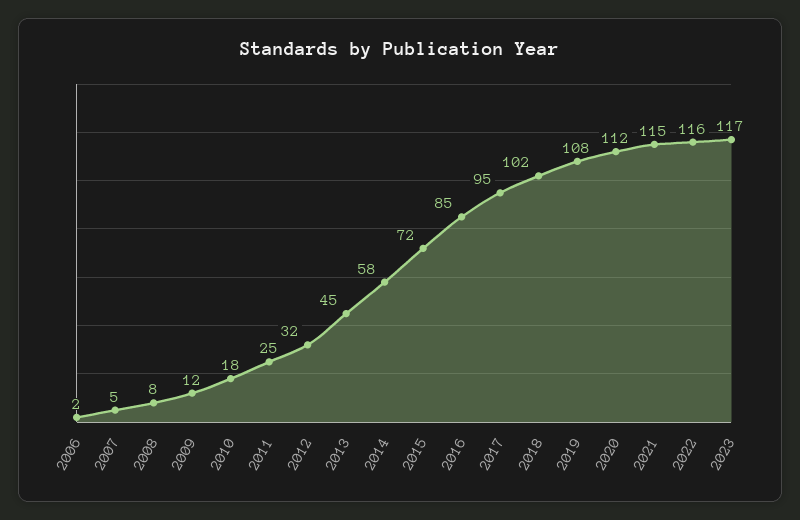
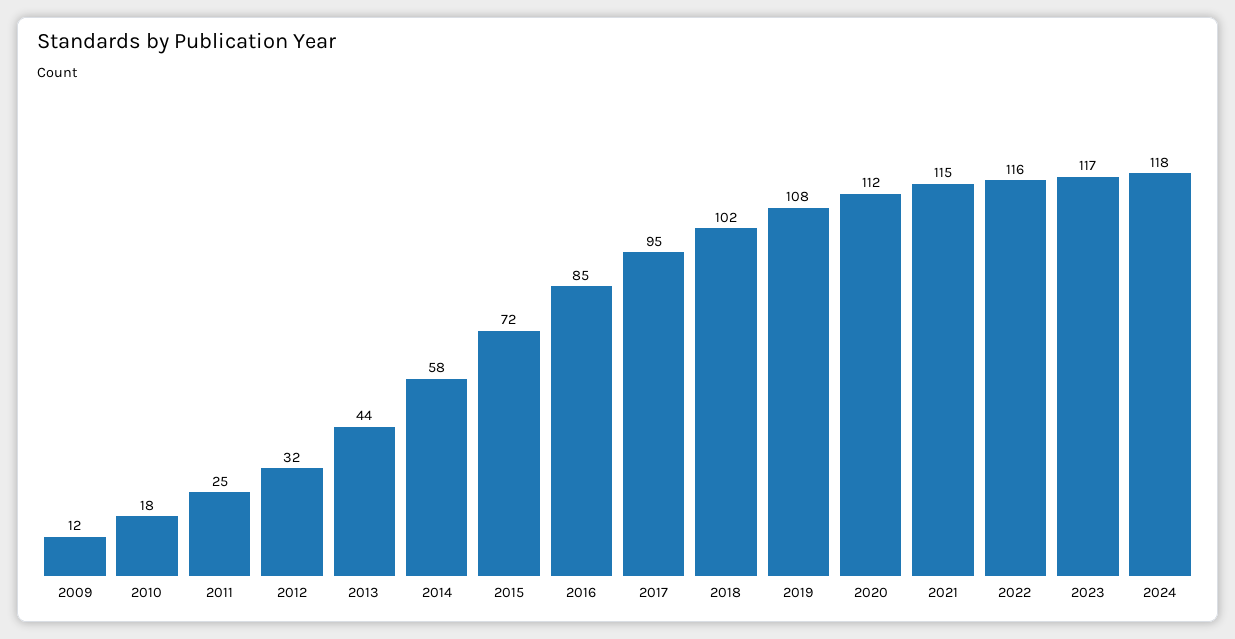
2006: 2 -> none
2007: 5 -> none
2008: 8 -> none
2013: 45 -> 44
2024: none -> 118

